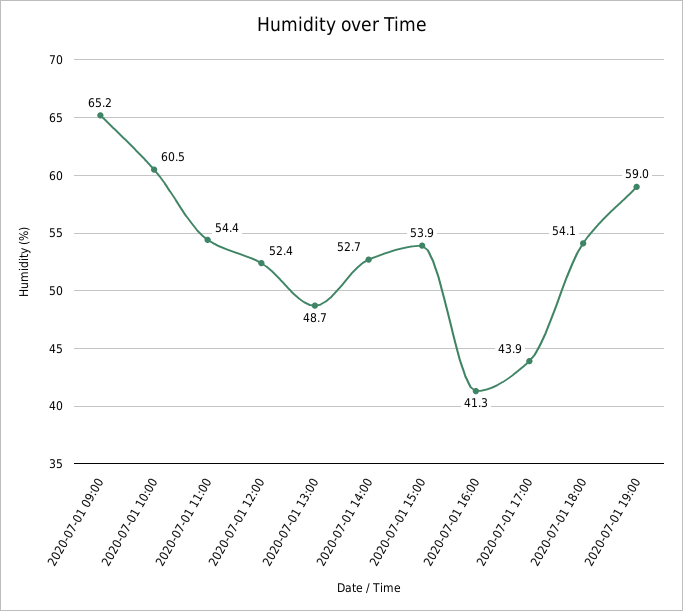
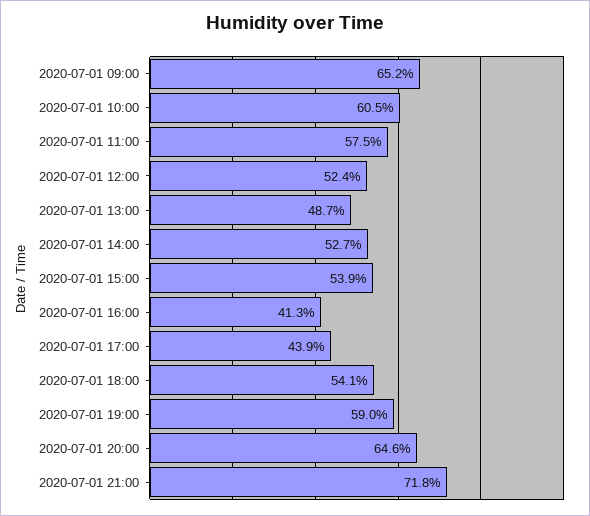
2020-07-01 11:00: 54.4 -> 57.5
2020-07-01 20:00: none -> 64.6
2020-07-01 21:00: none -> 71.8

